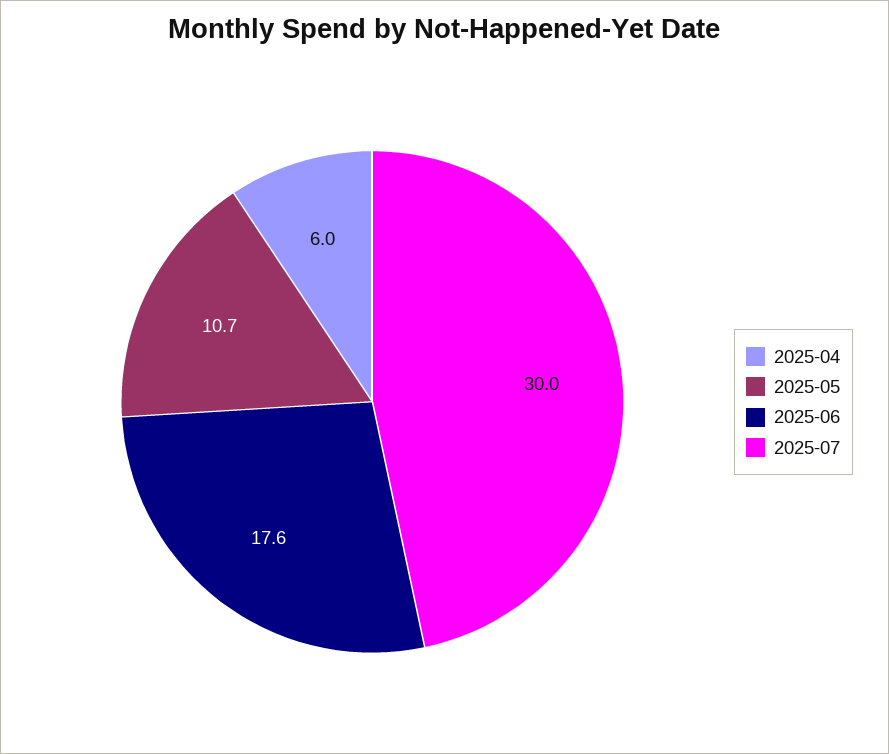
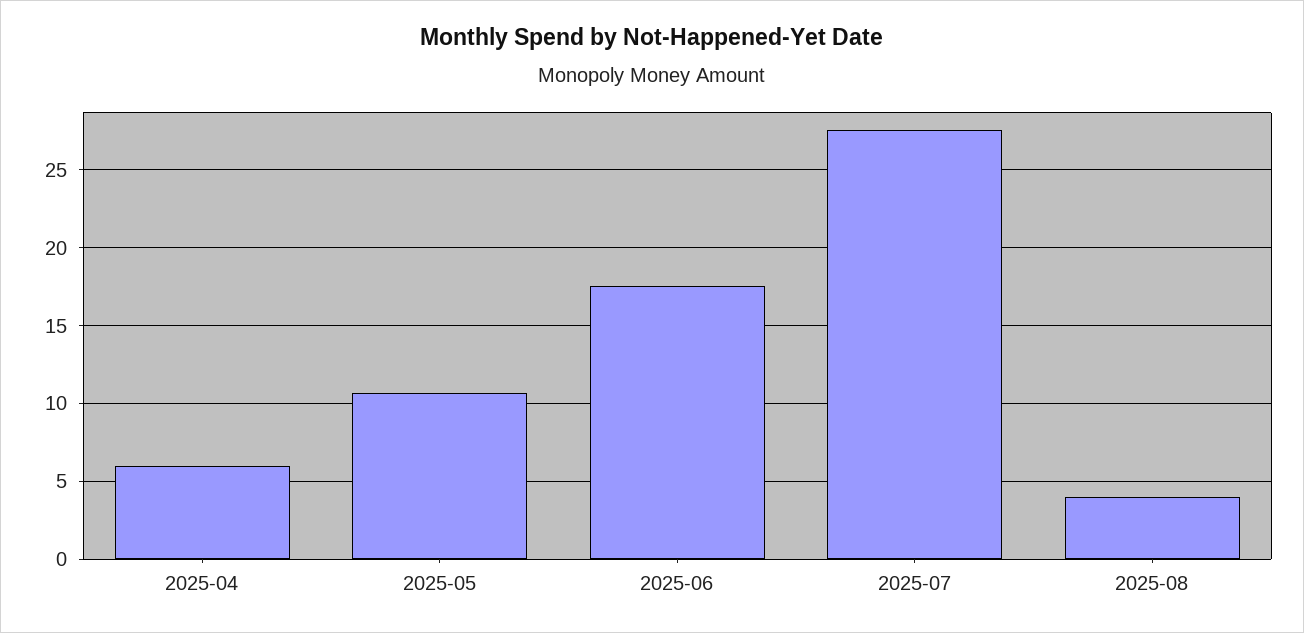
2025-07: 30 -> 27.5
2025-08: none -> 4

